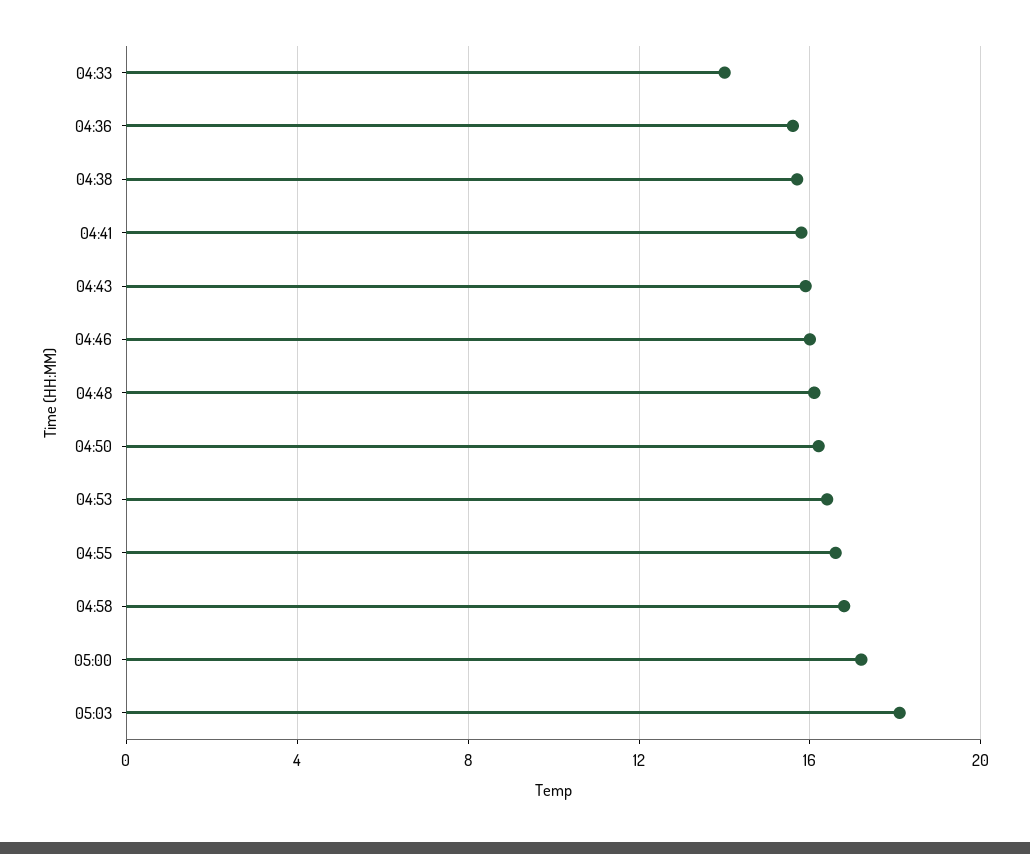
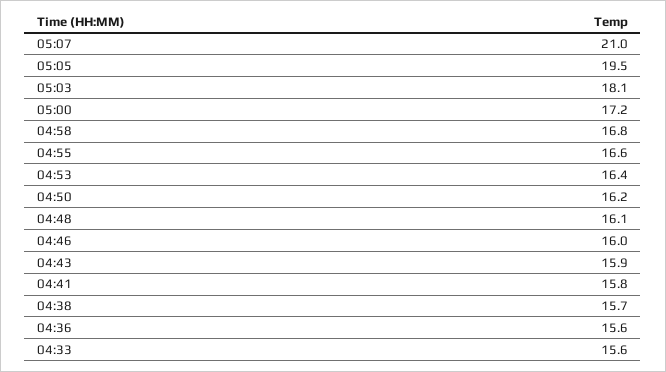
04:33: 14 -> 15.6
05:07: none -> 21
05:05: none -> 19.5

